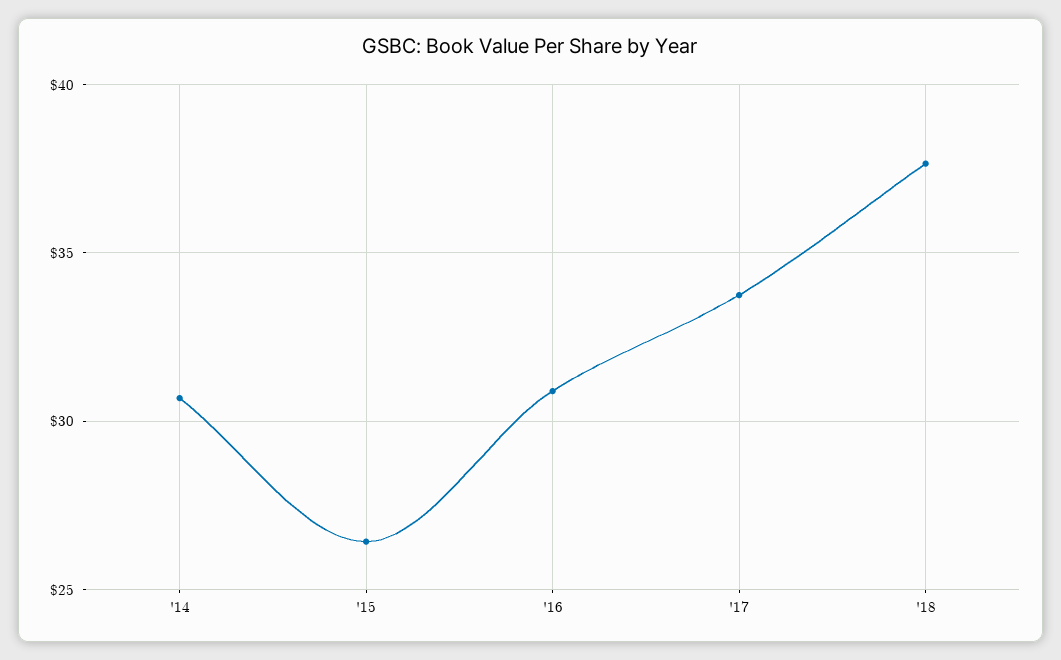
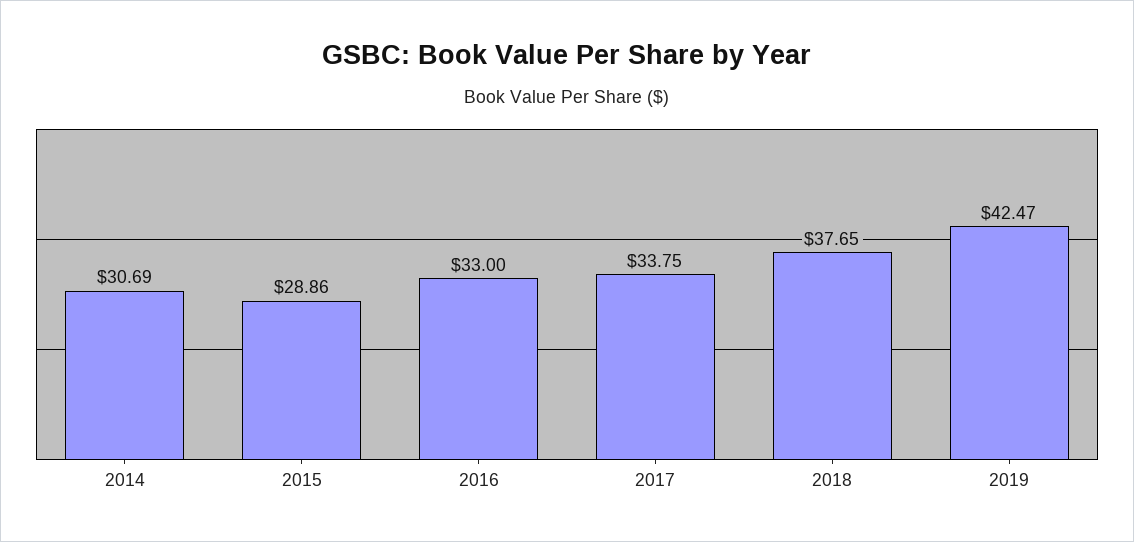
'15: 26.5 -> 28.86
'16: 31 -> 33
2019: none -> 42.47

